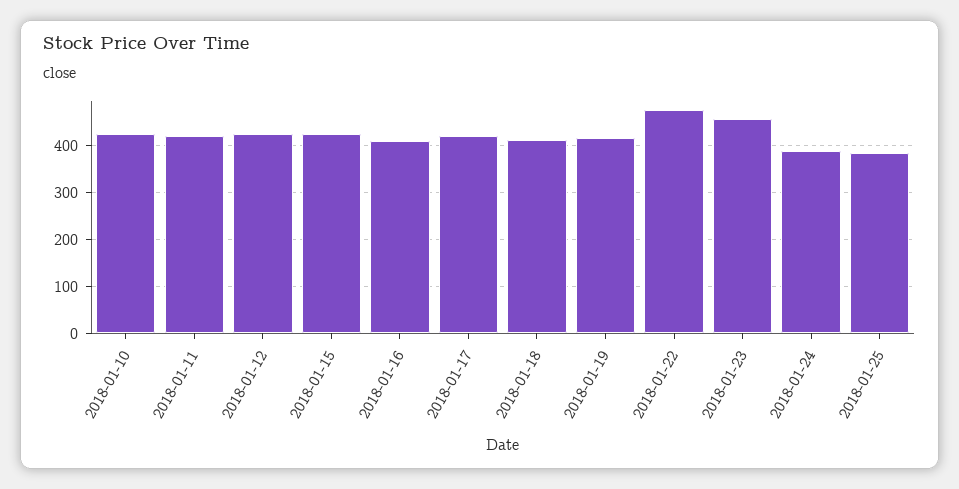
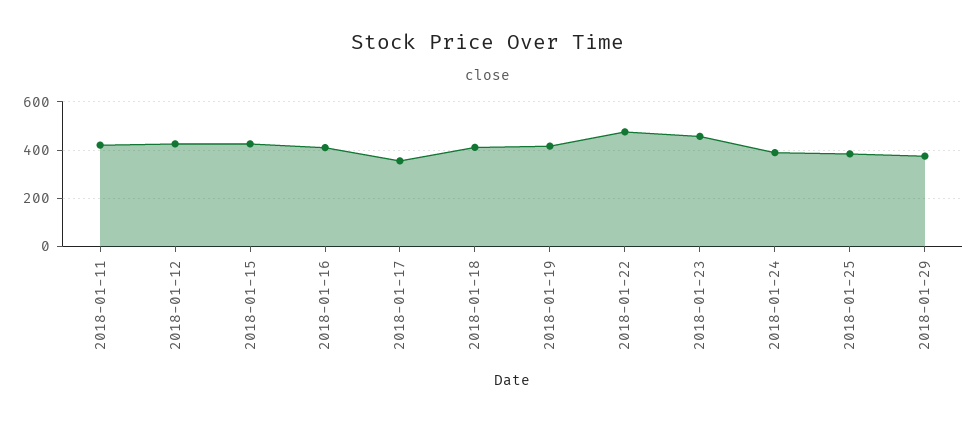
2018-01-10: 420 -> none
2018-01-17: 420 -> 350
2018-01-29: none -> 375

